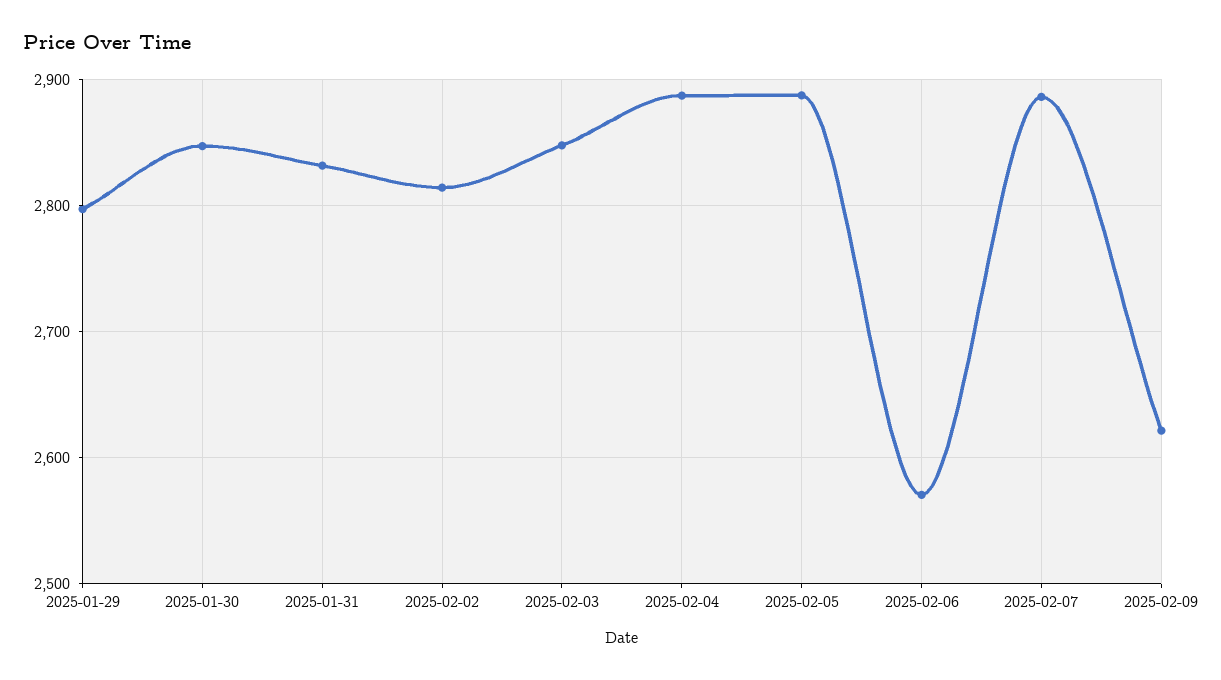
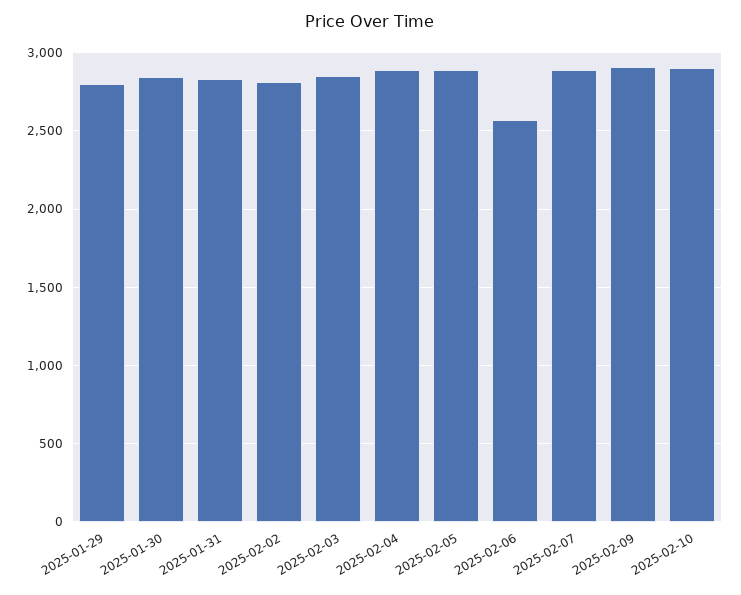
2025-02-09: 2620 -> 2900
2025-02-10: none -> 2900

